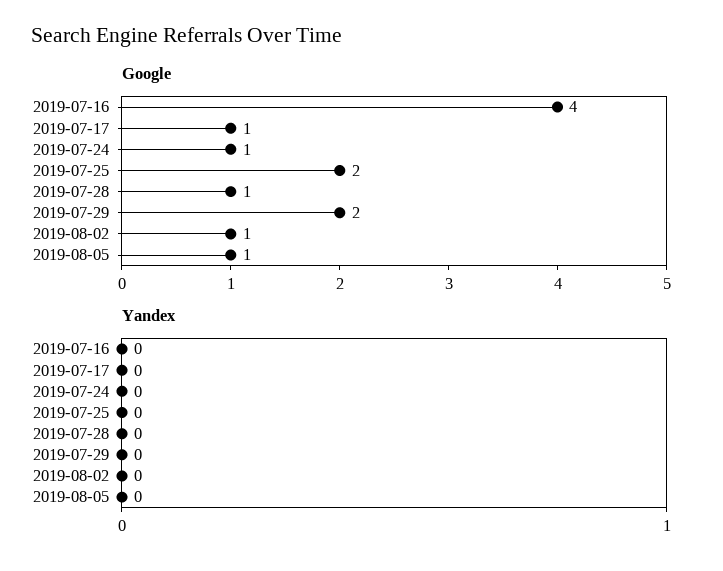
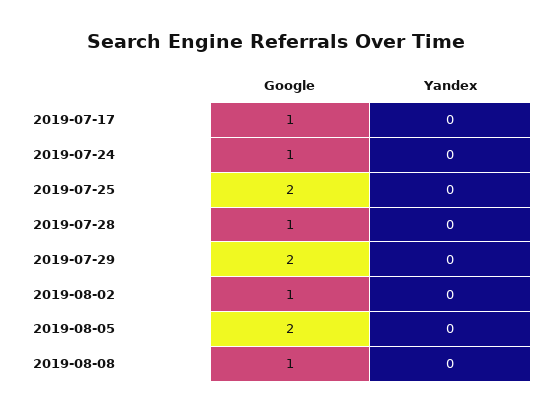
Google, 2019-07-16: 4 -> none
Google, 2019-08-05: 1 -> 2
Yandex, 2019-07-16: 0 -> none
Google, 2019-08-08: none -> 1
Yandex, 2019-08-08: none -> 0

